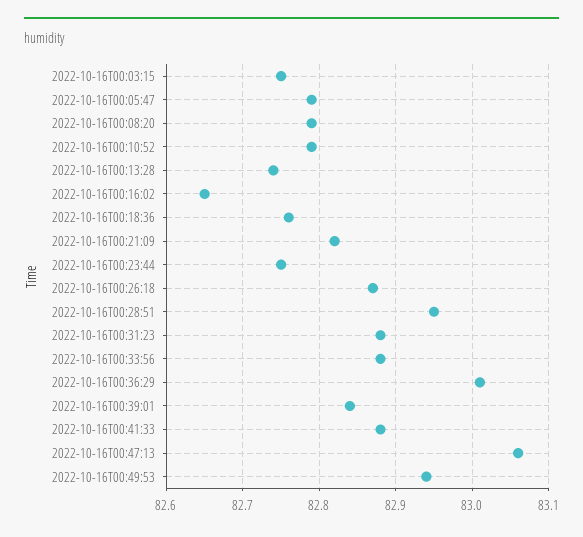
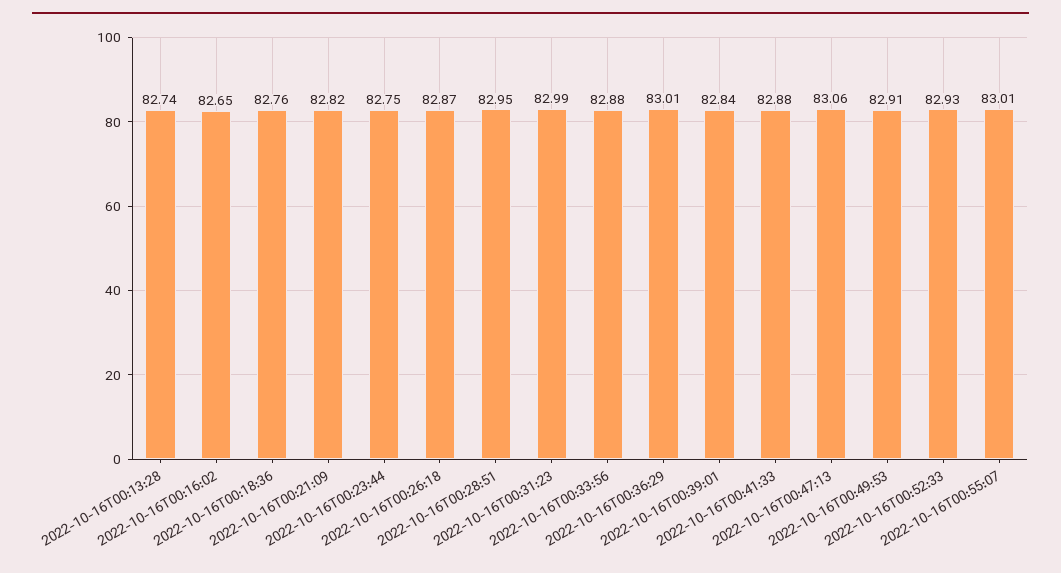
2022-10-16T00:03:15: 82.75 -> none
2022-10-16T00:05:47: 82.79 -> none
2022-10-16T00:08:20: 82.79 -> none
2022-10-16T00:10:52: 82.79 -> none
2022-10-16T00:31:23: 82.88 -> 82.99
2022-10-16T00:49:53: 82.94 -> 82.91
2022-10-16T00:52:33: none -> 82.93
2022-10-16T00:55:07: none -> 83.01

